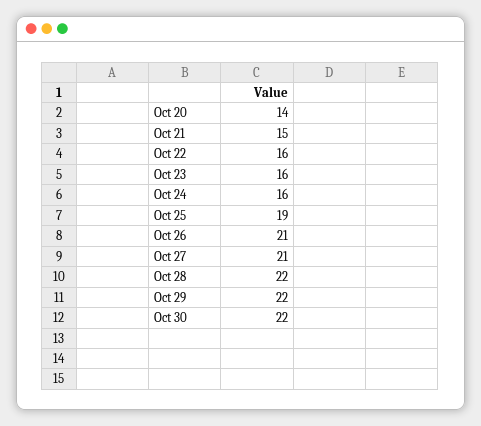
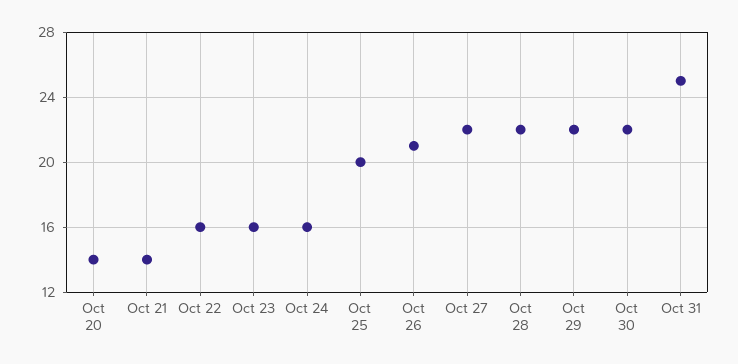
Oct 21: 15 -> 14
Oct 25: 19 -> 20
Oct 27: 21 -> 22
Oct 31: none -> 25

